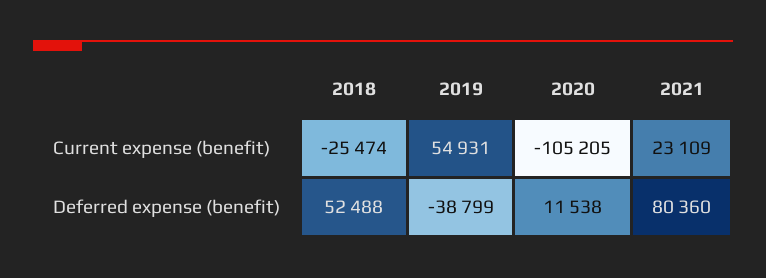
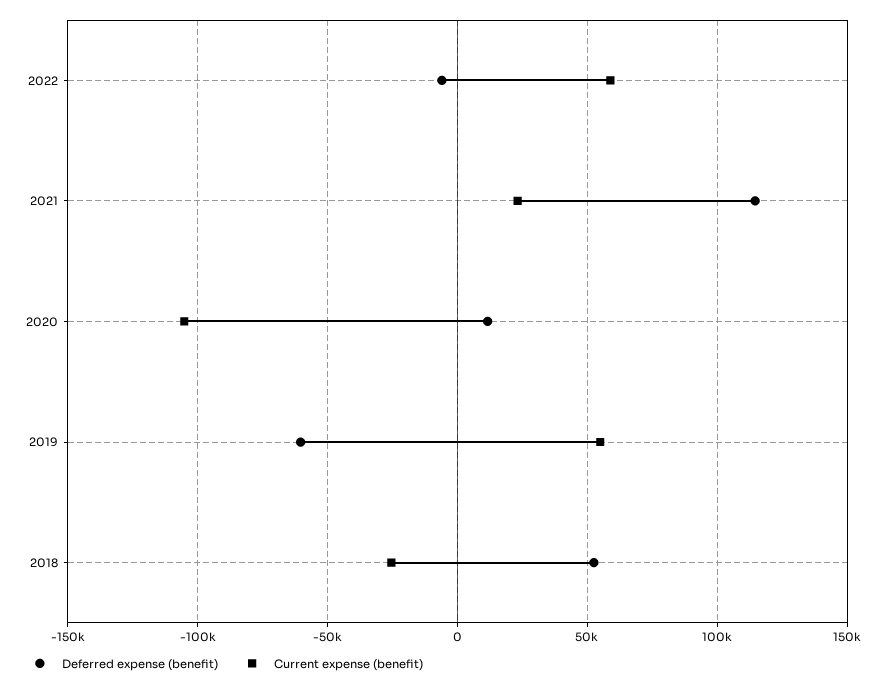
Deferred expense (benefit), 2019: -38799 -> -60000
Deferred expense (benefit), 2021: 80360 -> 115000
Deferred expense (benefit), 2022: none -> -5000
Current expense (benefit), 2022: none -> 60000

